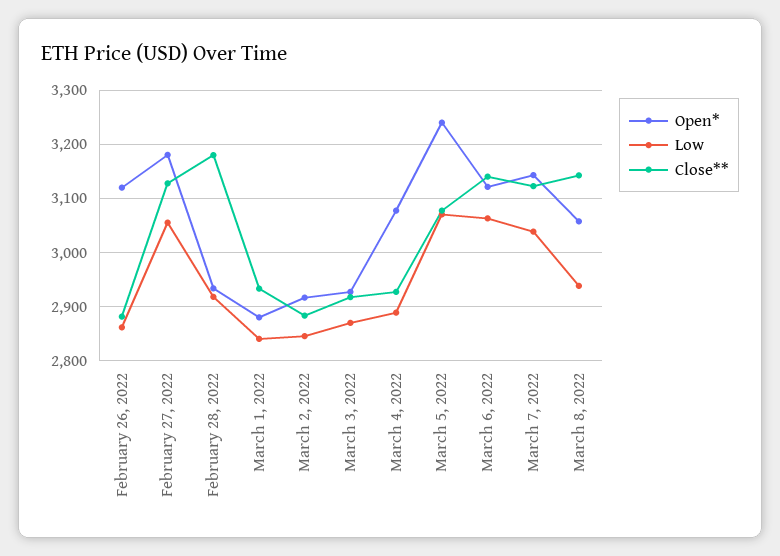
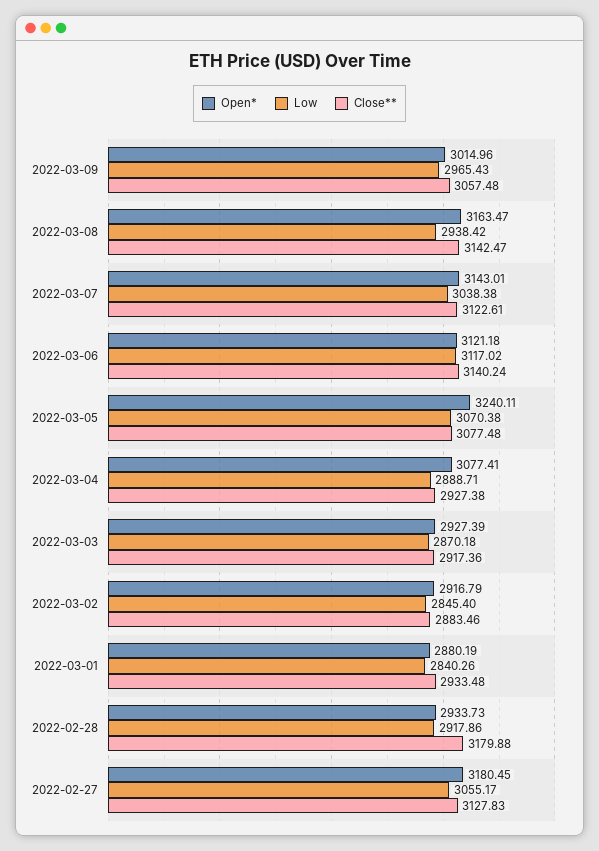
Open*, February 26, 2022: 3120 -> none
Low, February 26, 2022: 2860 -> none
Close**, February 26, 2022: 2880 -> none
Low, March 6, 2022: 3060 -> 3117.02
Open*, March 8, 2022: 3060 -> 3163.47
Open*, 2022-03-09: none -> 3014.96
Low, 2022-03-09: none -> 2965.43
Close**, 2022-03-09: none -> 3057.48

